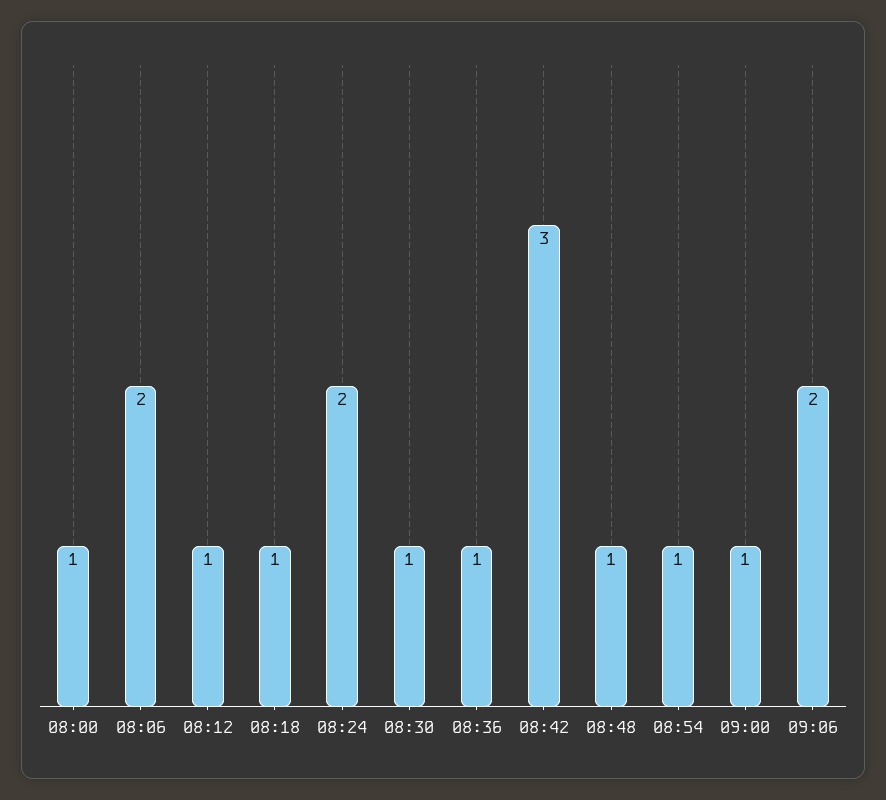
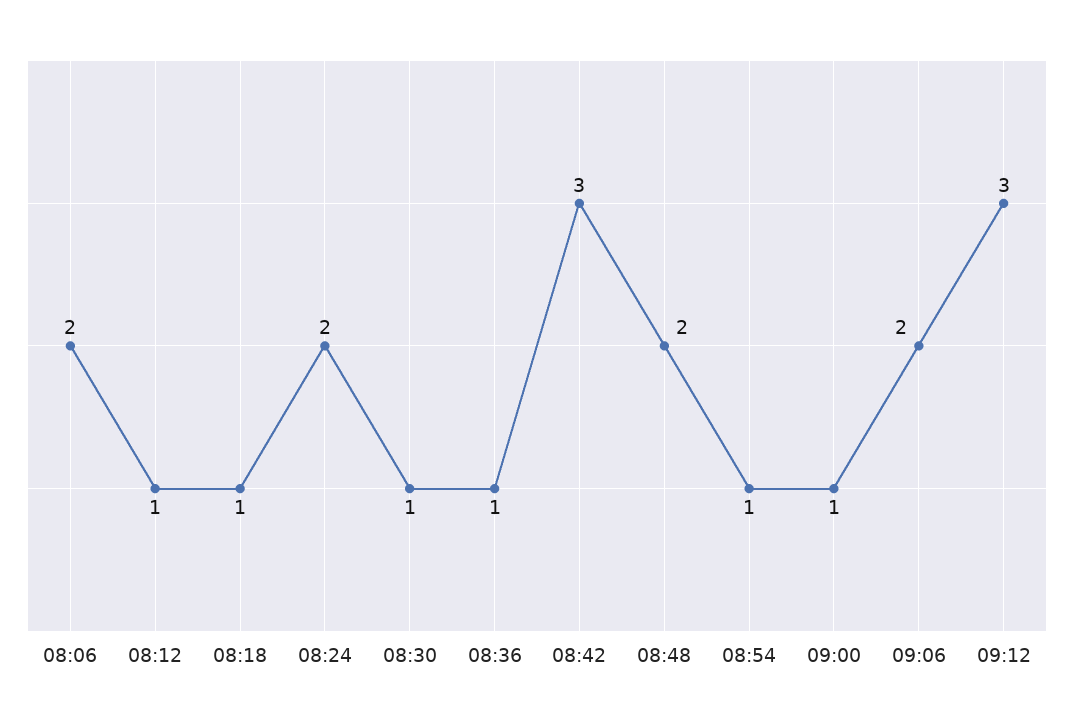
08:00: 1 -> none
08:48: 1 -> 2
09:12: none -> 3

